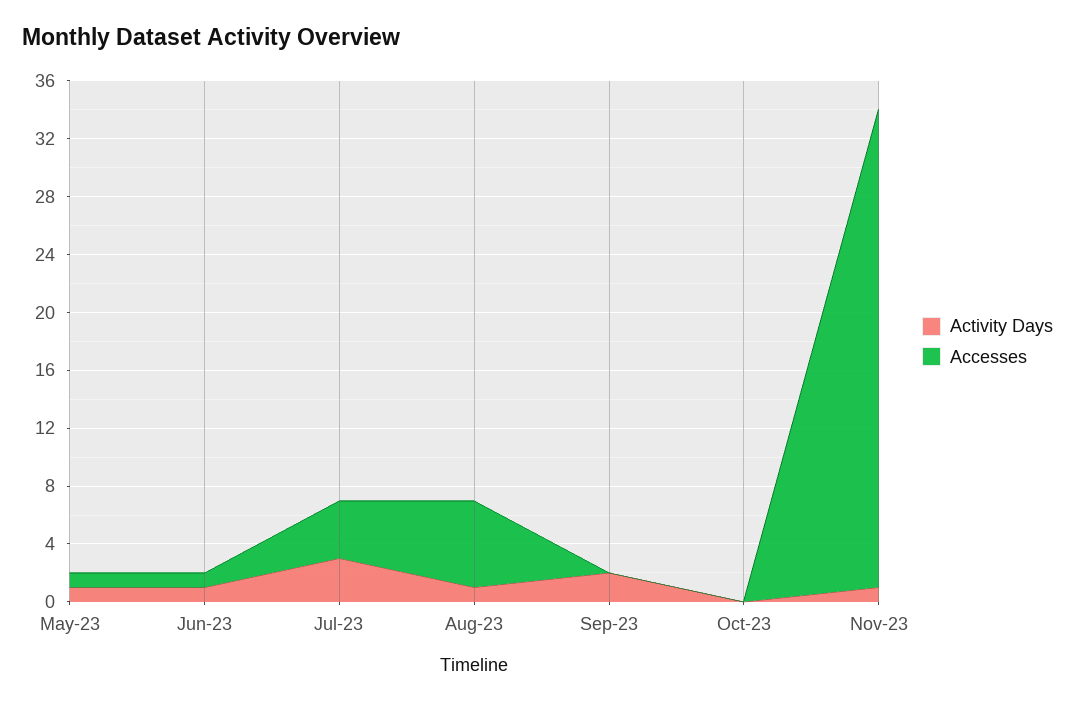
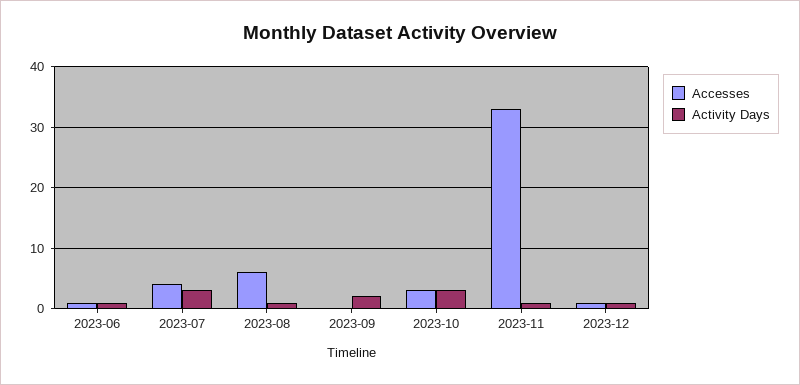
Activity Days, May-23: 1 -> none
Accesses, May-23: 1 -> none
Activity Days, Oct-23: 0 -> 3
Accesses, Oct-23: 0 -> 3
Accesses, 2023-12: none -> 1
Activity Days, 2023-12: none -> 1

